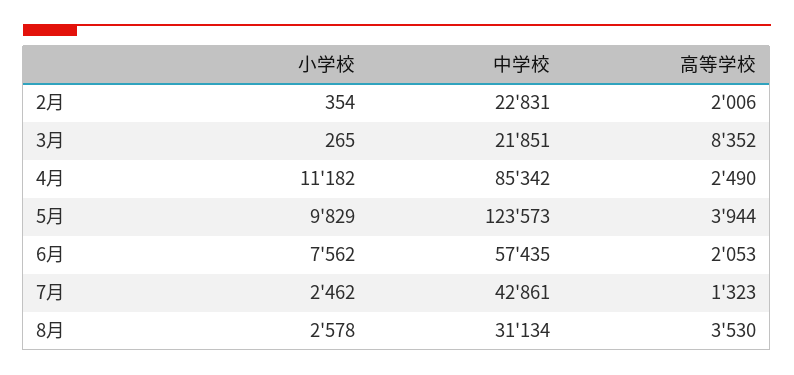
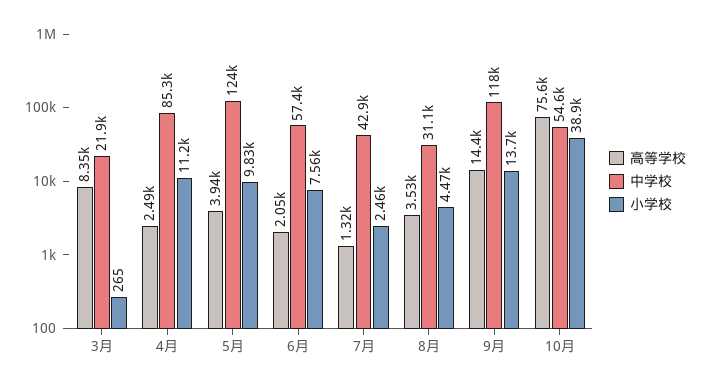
小学校, 2月: 354 -> none
中学校, 2月: 22831 -> none
高等学校, 2月: 2006 -> none
小学校, 8月: 2578 -> 4470
高等学校, 9月: none -> 14400
中学校, 9月: none -> 118000
小学校, 9月: none -> 13700
高等学校, 10月: none -> 75600
中学校, 10月: none -> 54600
小学校, 10月: none -> 38900

